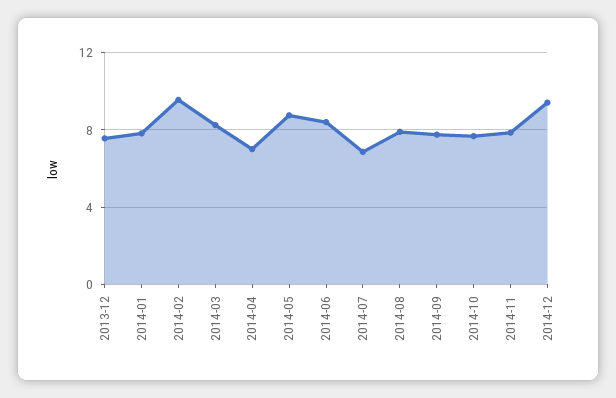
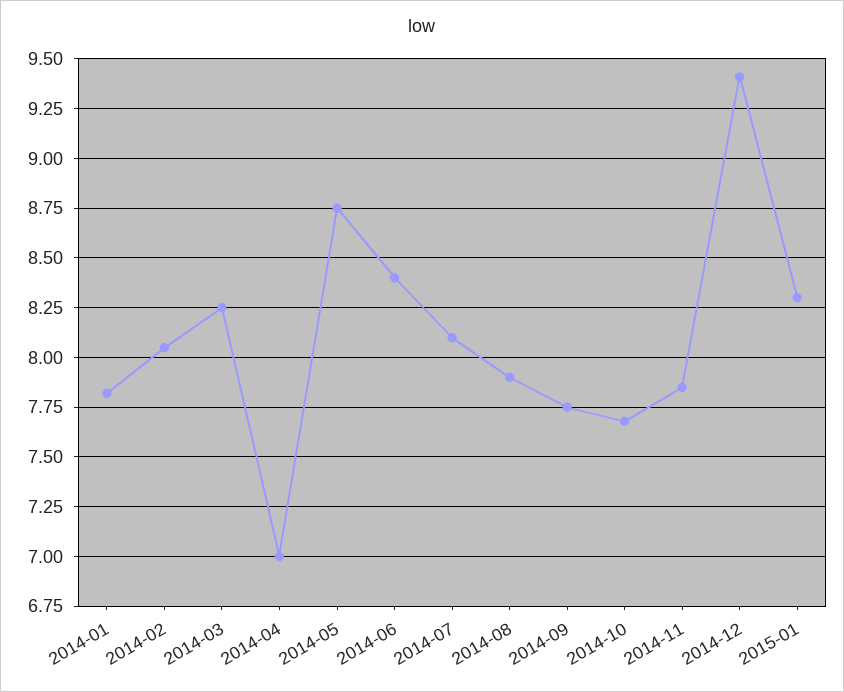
2013-12: 7.5 -> none
2014-02: 9.5 -> 8.05
2014-07: 7 -> 8.1
2015-01: none -> 8.3

